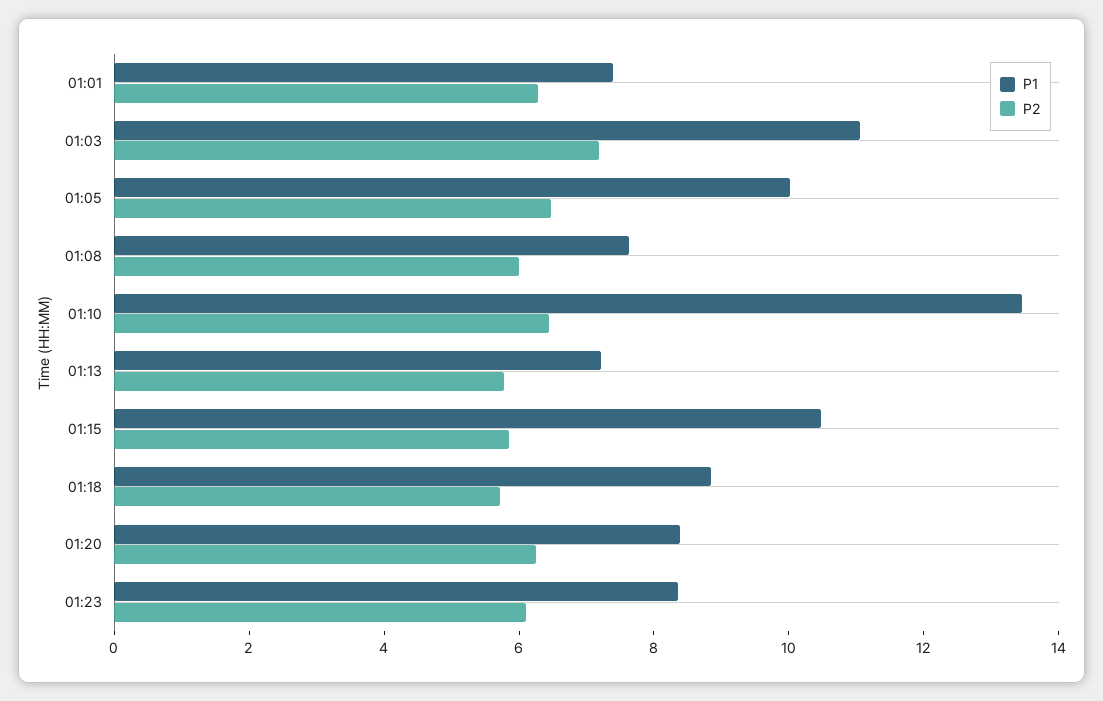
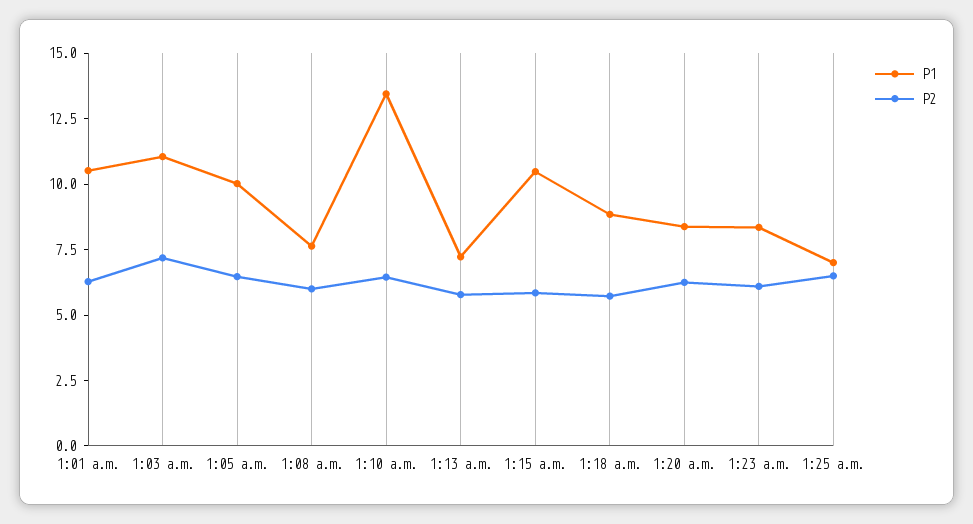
P1, 01:01: 7.5 -> 10.5
P1, 1:25 a.m.: none -> 7
P2, 1:25 a.m.: none -> 6.5

